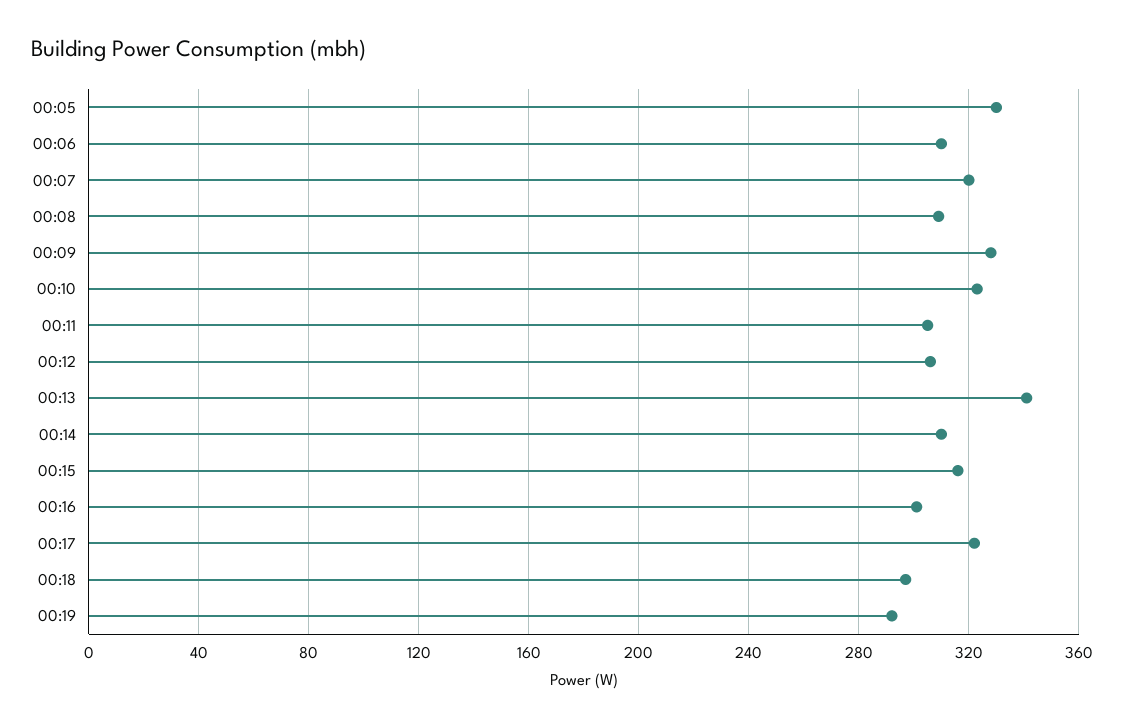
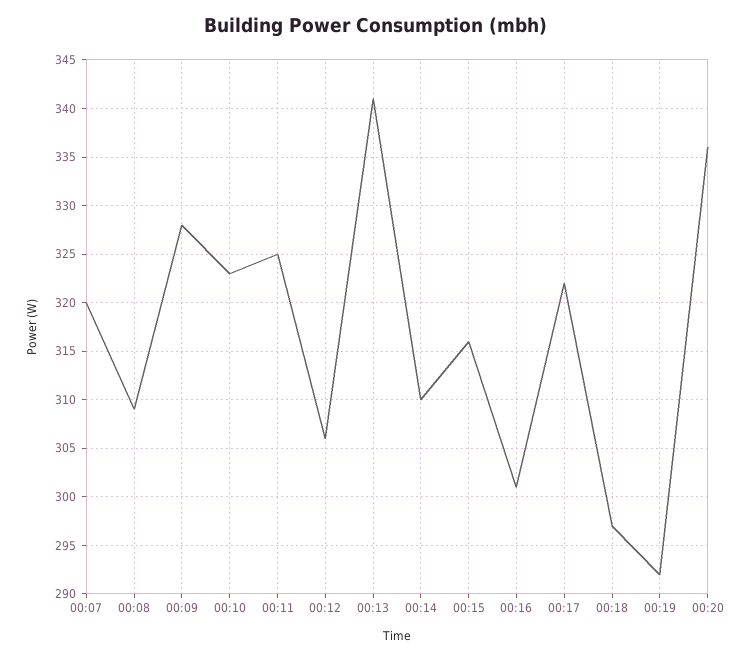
00:05: 330 -> none
00:06: 310 -> none
00:11: 305 -> 325
00:20: none -> 336

